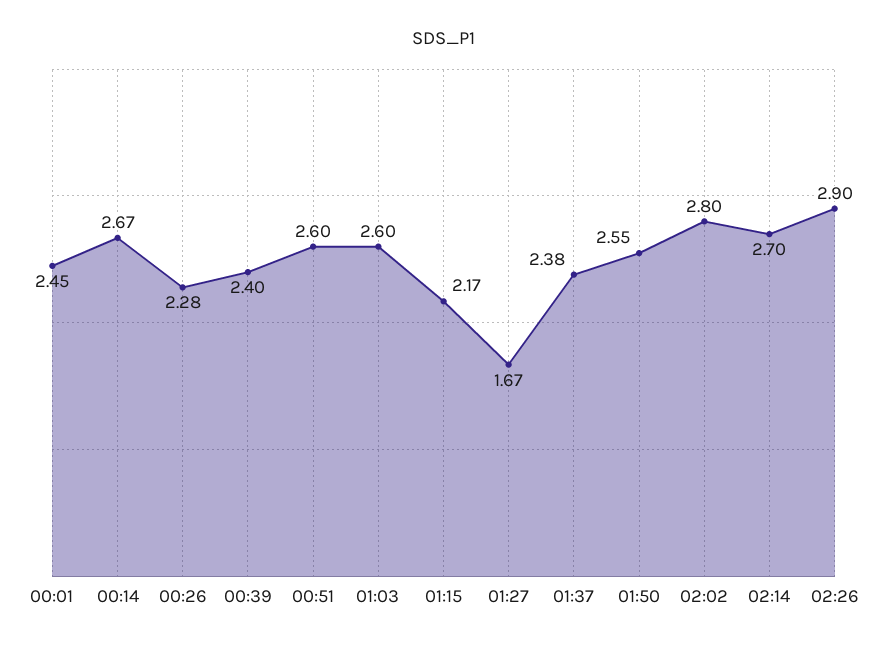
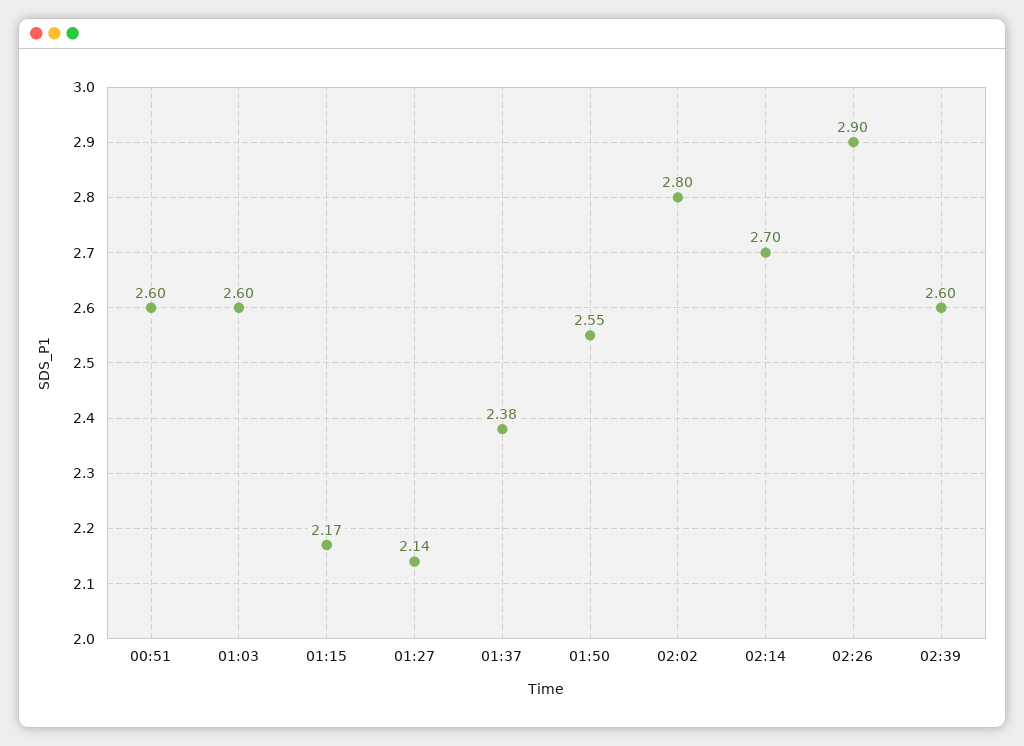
00:01: 2.45 -> none
00:14: 2.67 -> none
00:26: 2.28 -> none
00:39: 2.4 -> none
01:27: 1.67 -> 2.14
02:39: none -> 2.6

